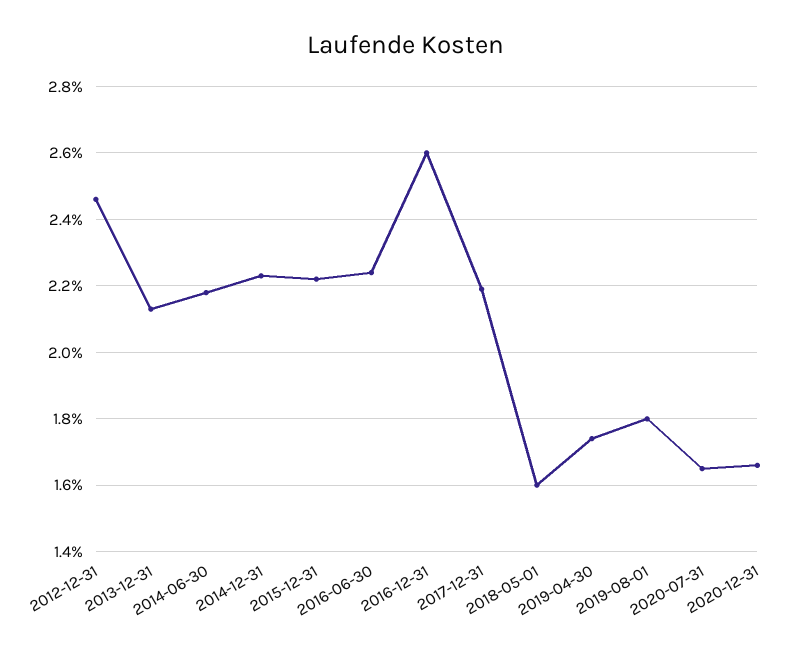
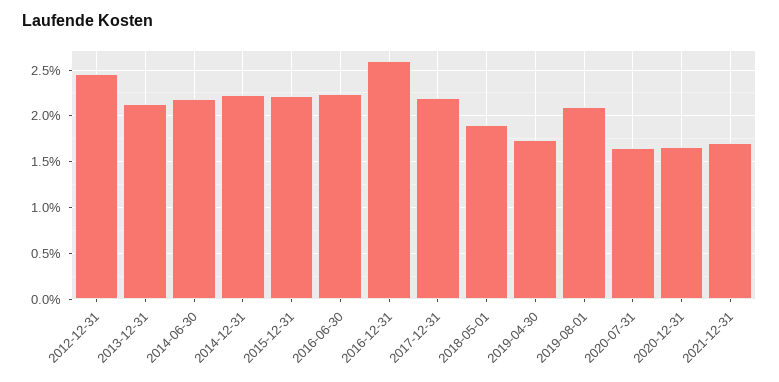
2018-05-01: 1.6 -> 1.9
2019-08-01: 1.8 -> 2.1
2021-12-31: none -> 1.7

